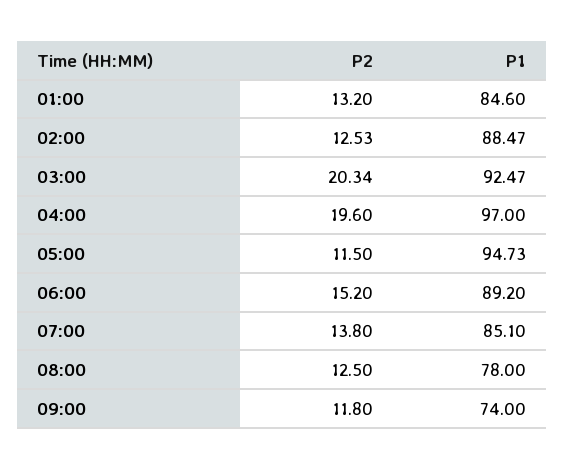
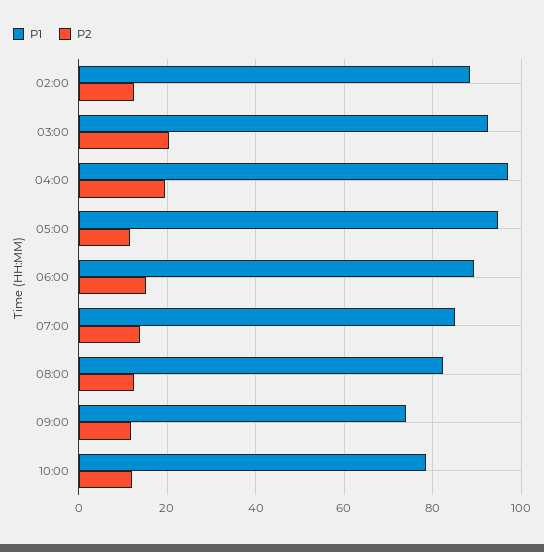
P2, 01:00: 13.2 -> none
P1, 01:00: 84.6 -> none
P1, 08:00: 78 -> 82
P1, 10:00: none -> 78
P2, 10:00: none -> 12

